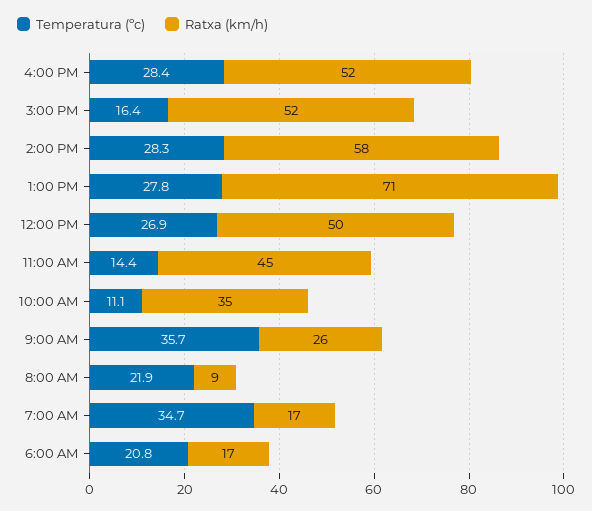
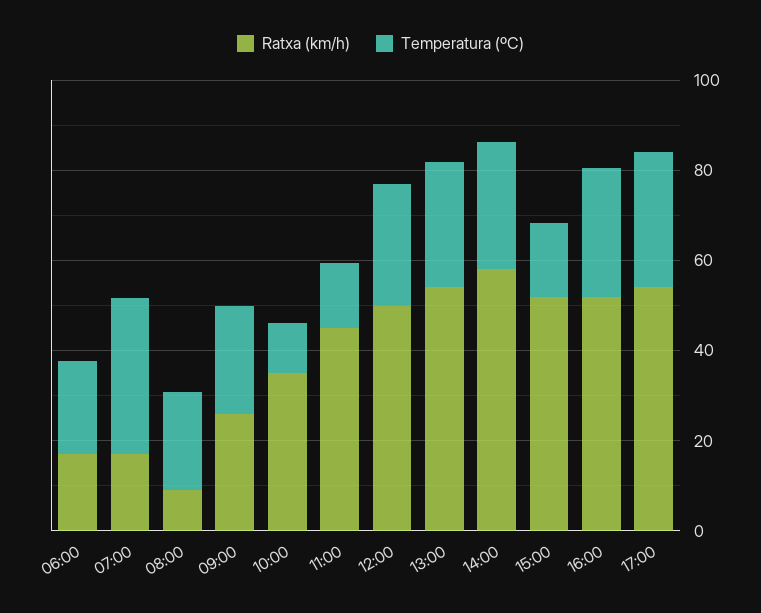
Ratxa (km/h), 1:00 PM: 71 -> 55
Temperatura (ºc), 9:00 AM: 35.7 -> 25
Ratxa (km/h), 17:00: none -> 55
Temperatura (ºc), 17:00: none -> 30

